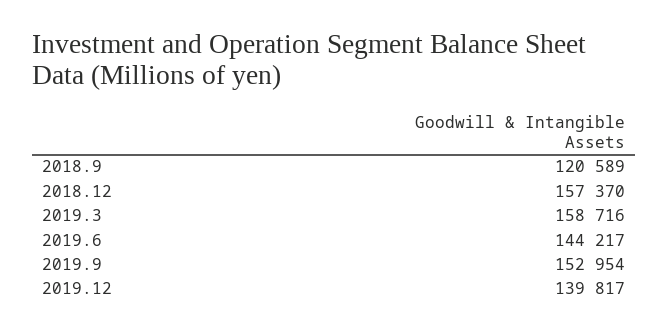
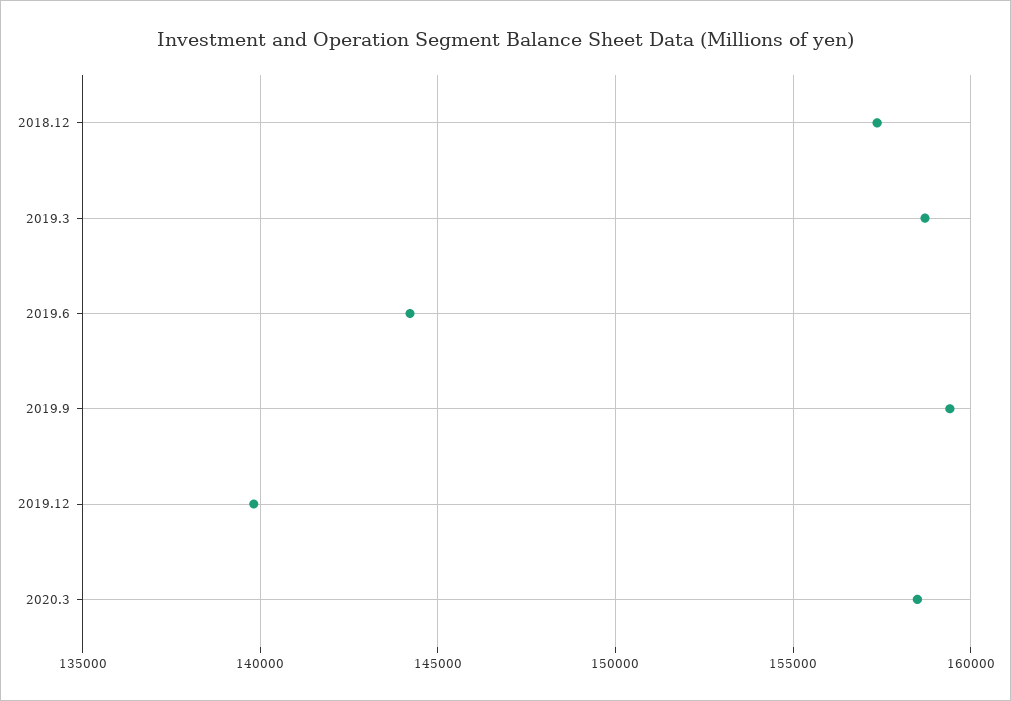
2018.9: 120589 -> none
2019.9: 152954 -> 159500
2020.3: none -> 158500

